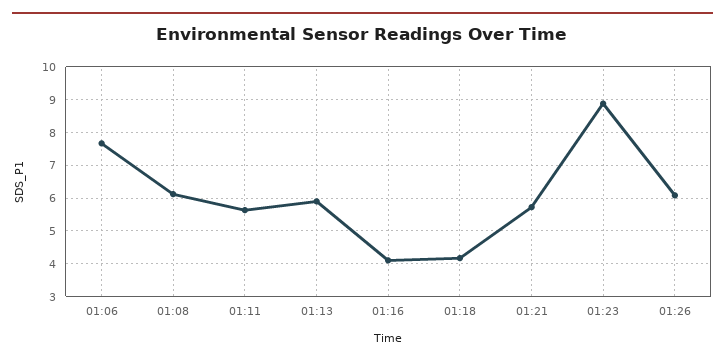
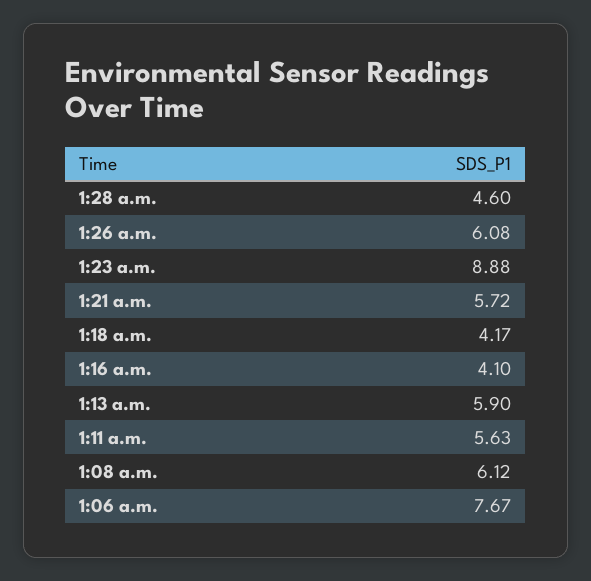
1:28 a.m.: none -> 4.6

